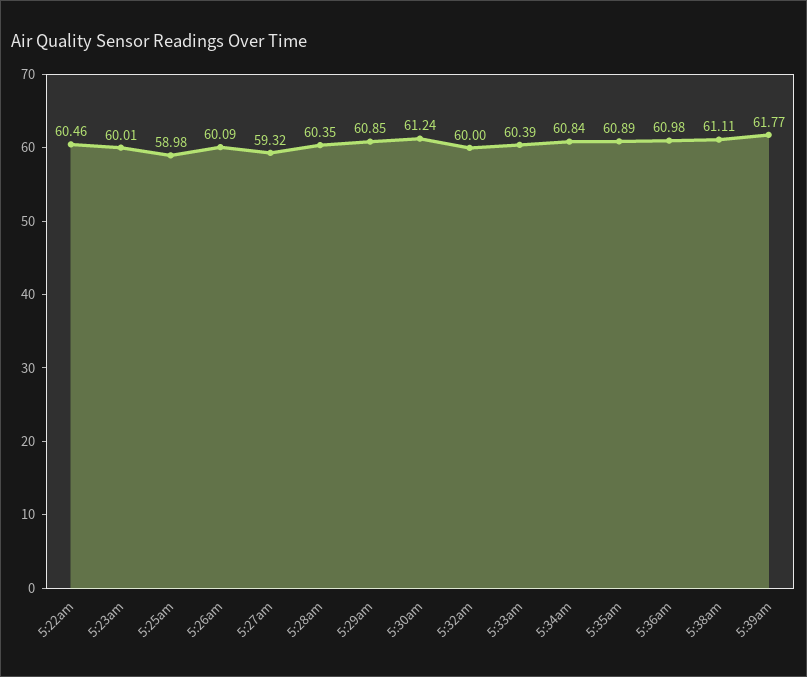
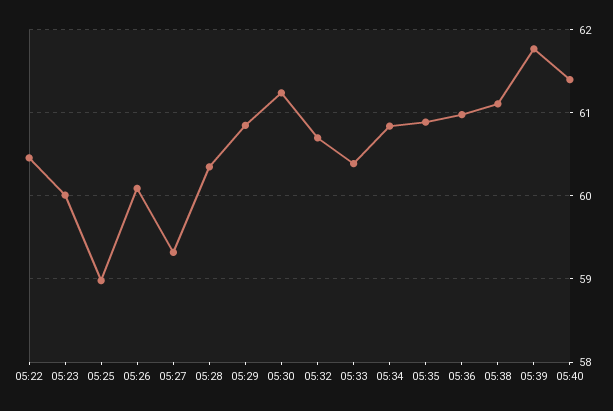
5:32am: 60 -> 60.7
05:40: none -> 61.4

